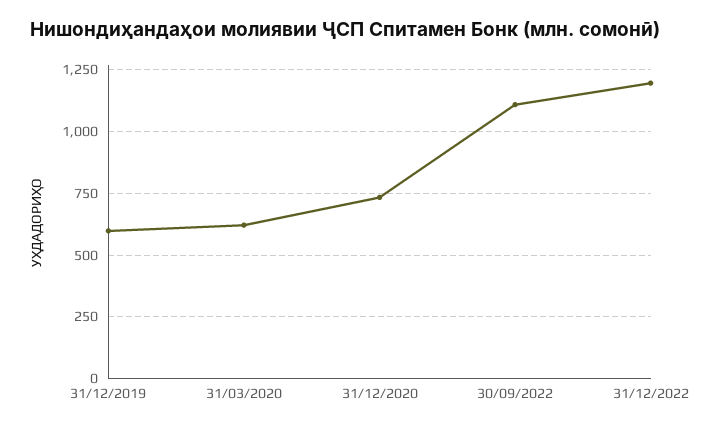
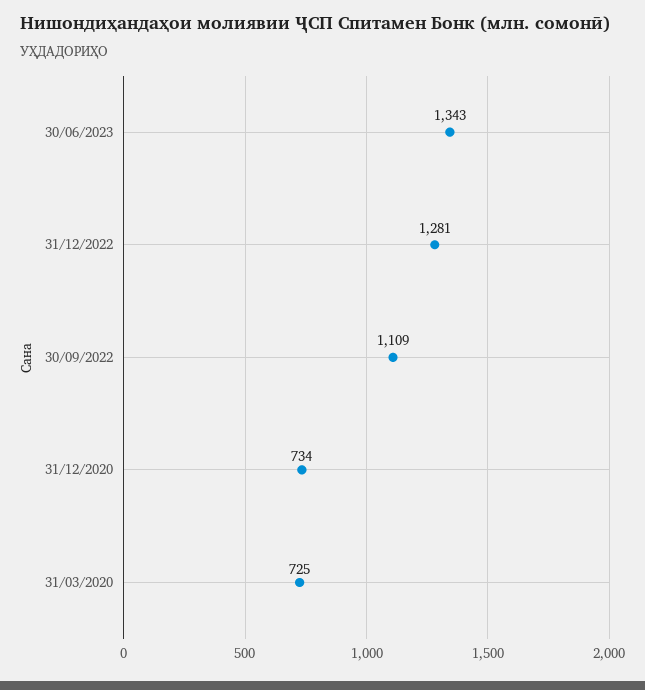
31/12/2019: 600 -> none
31/03/2020: 625 -> 725
31/12/2022: 1200 -> 1281
30/06/2023: none -> 1343

